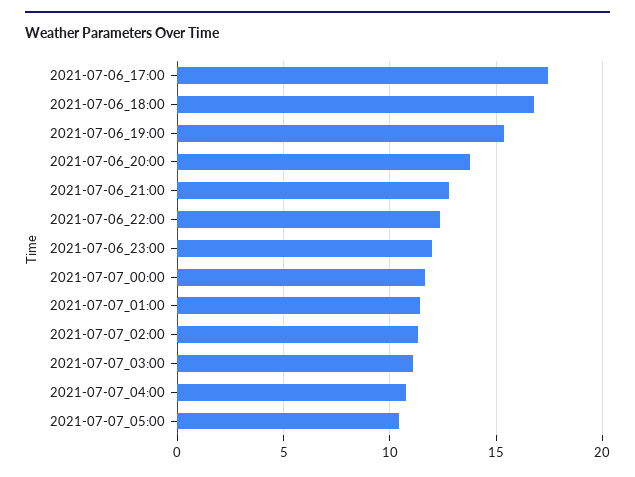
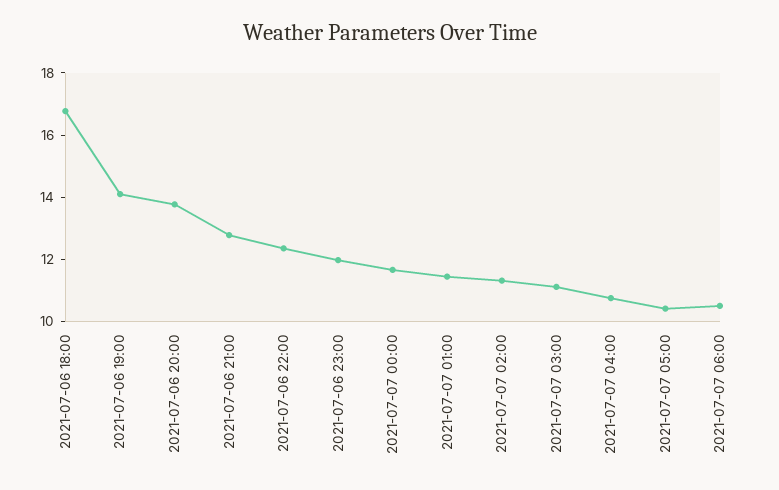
2021-07-06_17:00: 17.5 -> none
2021-07-06_19:00: 15.5 -> 14
2021-07-07 06:00: none -> 10.5

